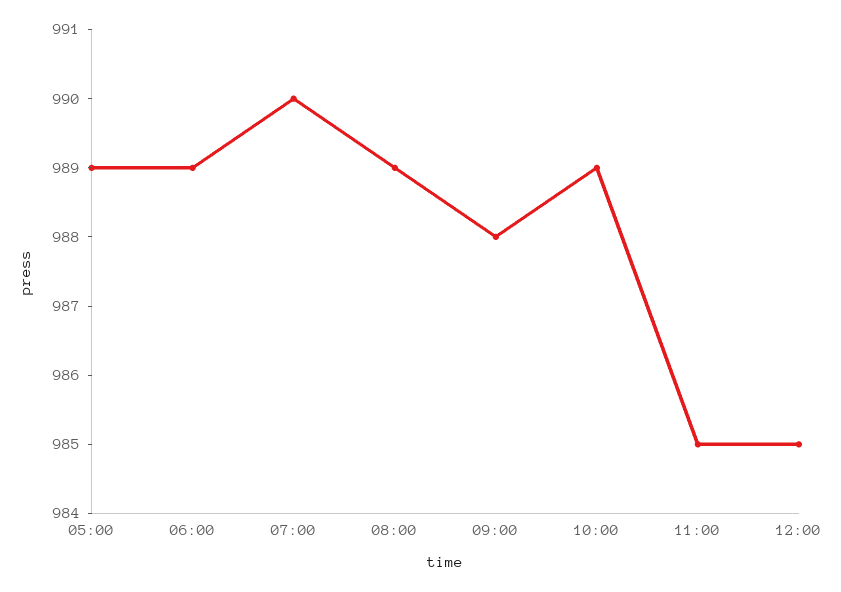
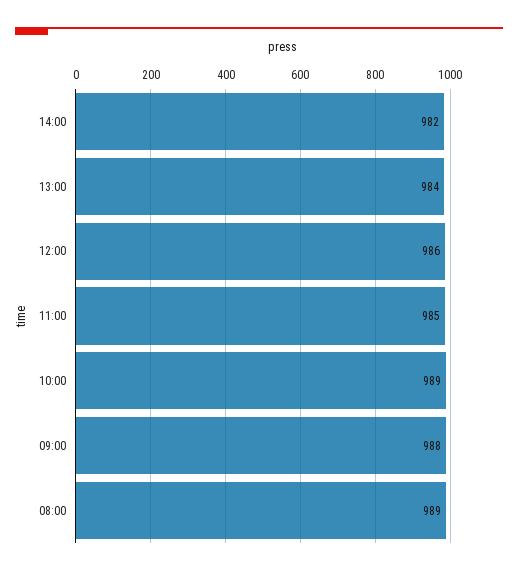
05:00: 989 -> none
06:00: 989 -> none
07:00: 990 -> none
12:00: 985 -> 986
14:00: none -> 982
13:00: none -> 984

